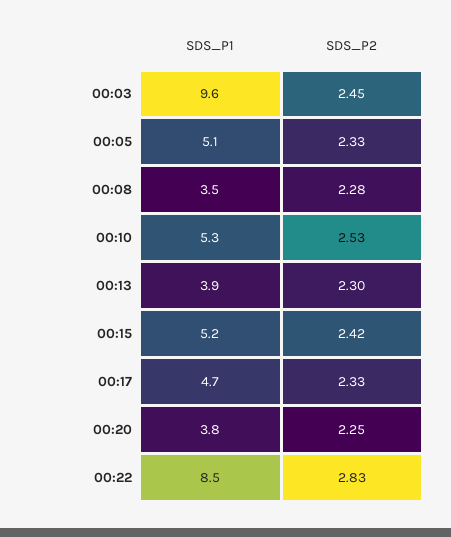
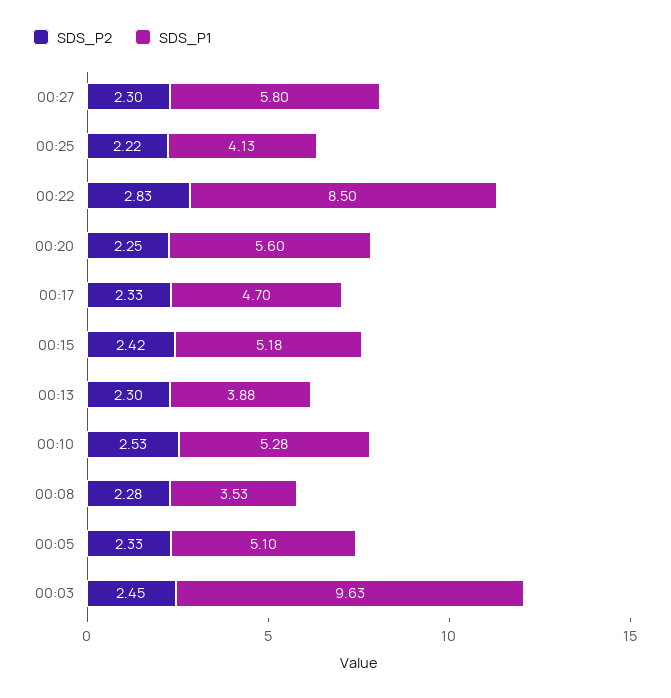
SDS_P1, 00:20: 3.8 -> 5.6
SDS_P2, 00:27: none -> 2.3
SDS_P1, 00:27: none -> 5.8
SDS_P2, 00:25: none -> 2.22
SDS_P1, 00:25: none -> 4.13

